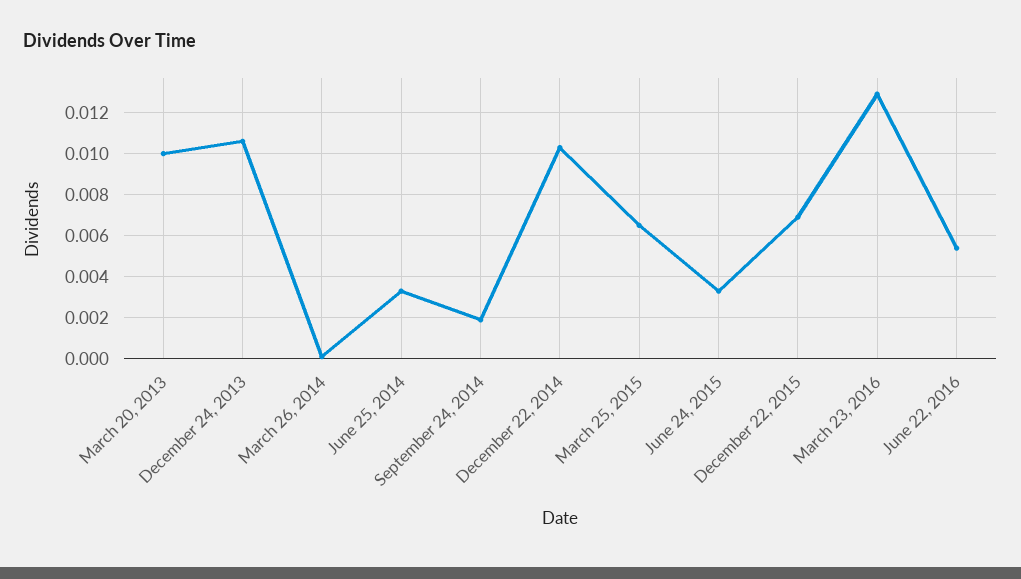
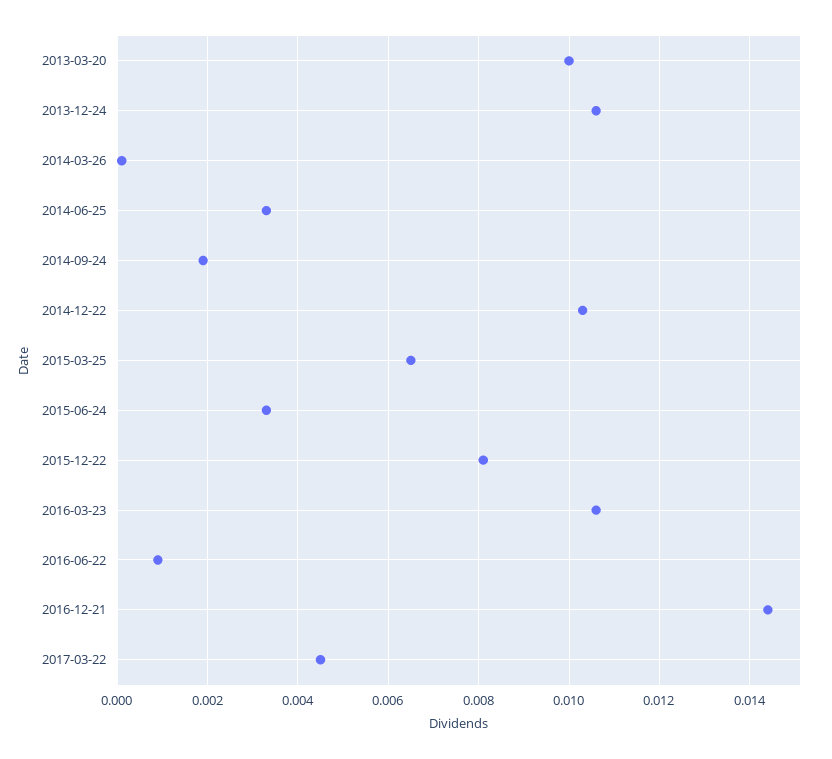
December 22, 2015: 0.007 -> 0.008
March 23, 2016: 0.013 -> 0.0105
June 22, 2016: 0.0055 -> 0.001
2016-12-21: none -> 0.0145
2017-03-22: none -> 0.0045

